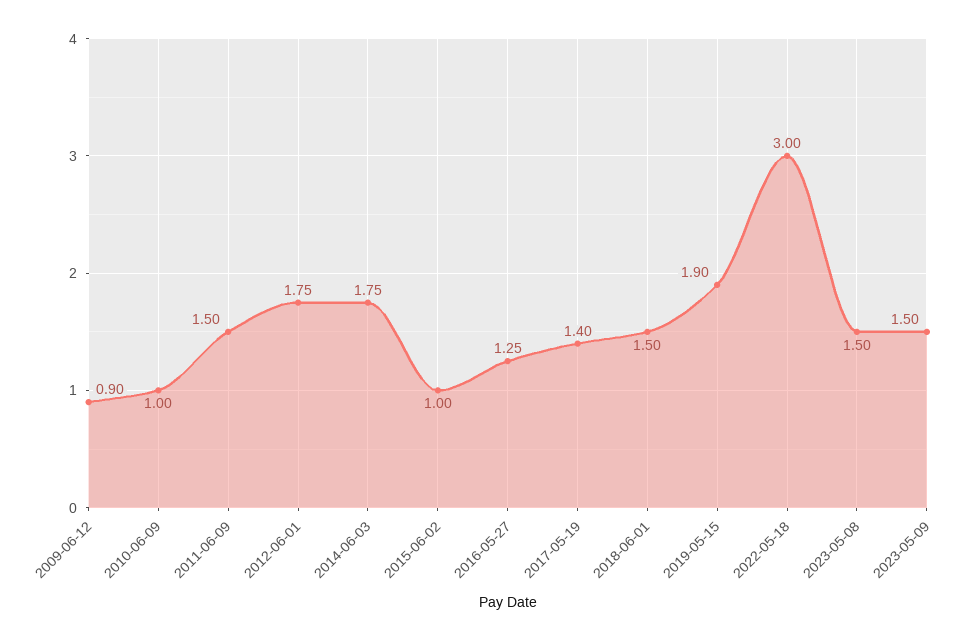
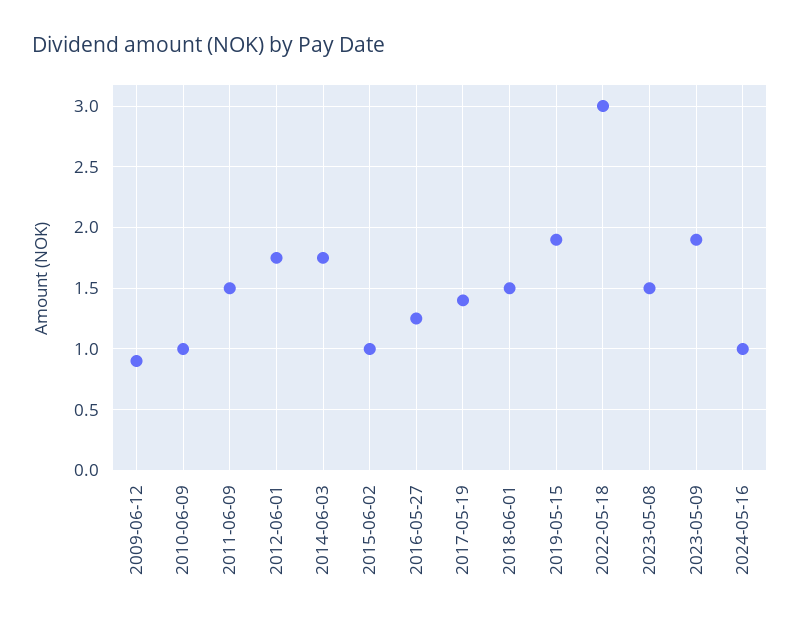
2023-05-09: 1.5 -> 1.9
2024-05-16: none -> 1

